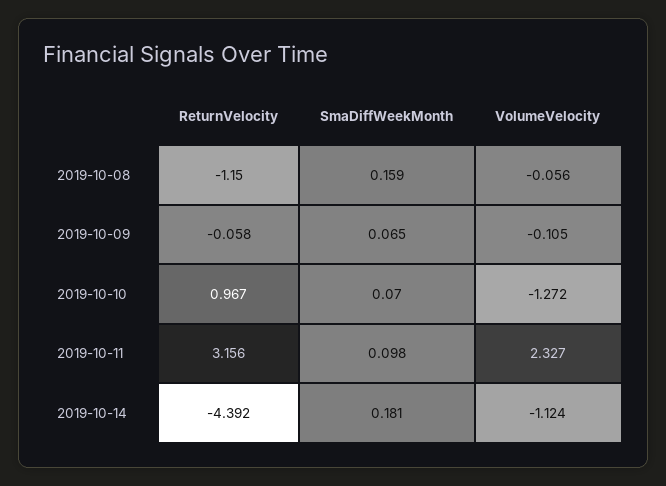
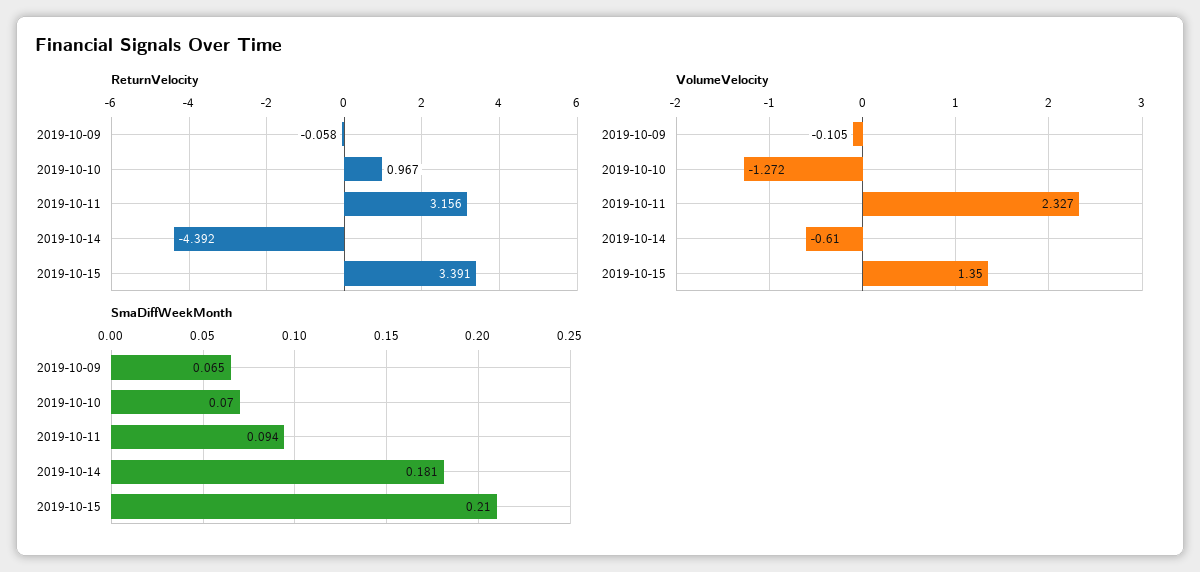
ReturnVelocity, 2019-10-08: -1.15 -> none
SmaDiffWeekMonth, 2019-10-08: 0.159 -> none
VolumeVelocity, 2019-10-08: -0.056 -> none
SmaDiffWeekMonth, 2019-10-11: 0.098 -> 0.094
VolumeVelocity, 2019-10-14: -1.124 -> -0.61
ReturnVelocity, 2019-10-15: none -> 3.391
VolumeVelocity, 2019-10-15: none -> 1.35
SmaDiffWeekMonth, 2019-10-15: none -> 0.21

